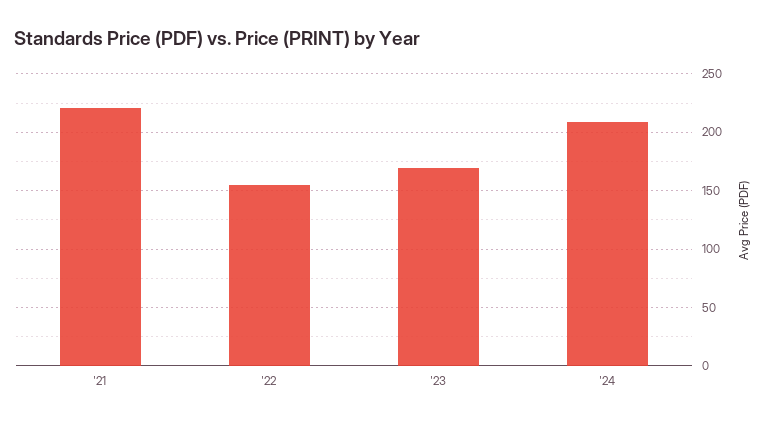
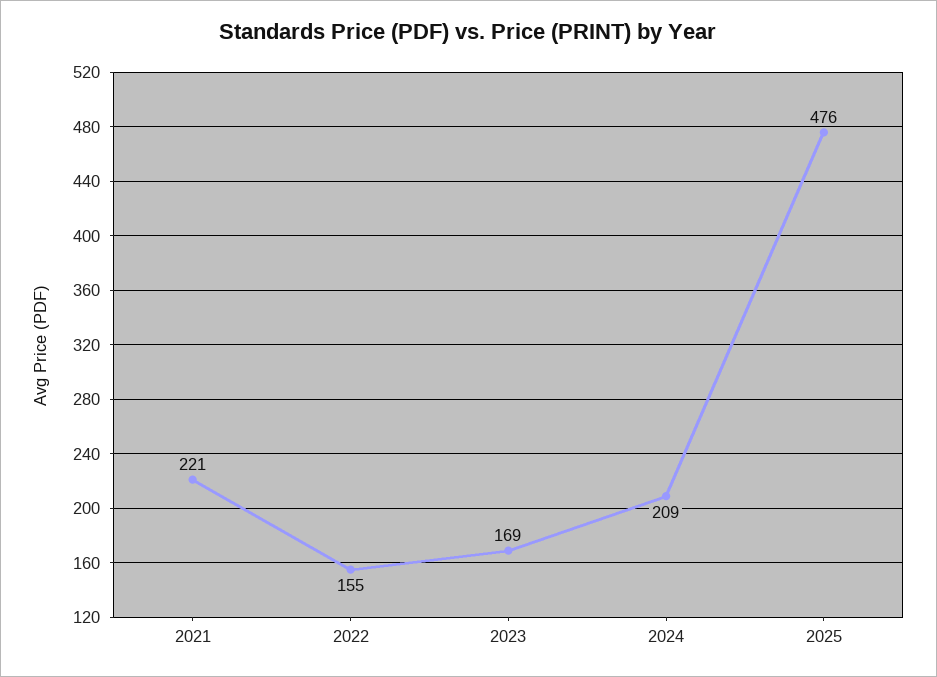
2025: none -> 476

